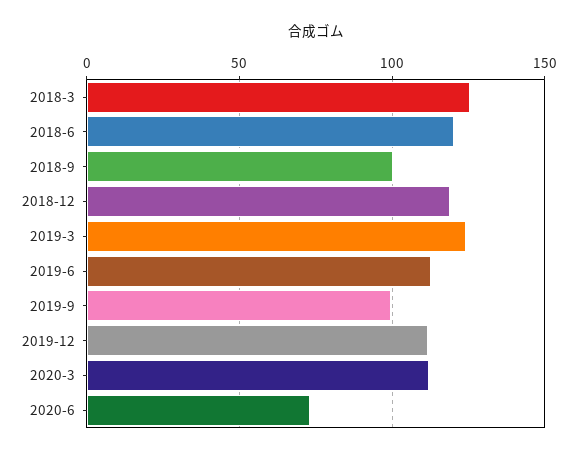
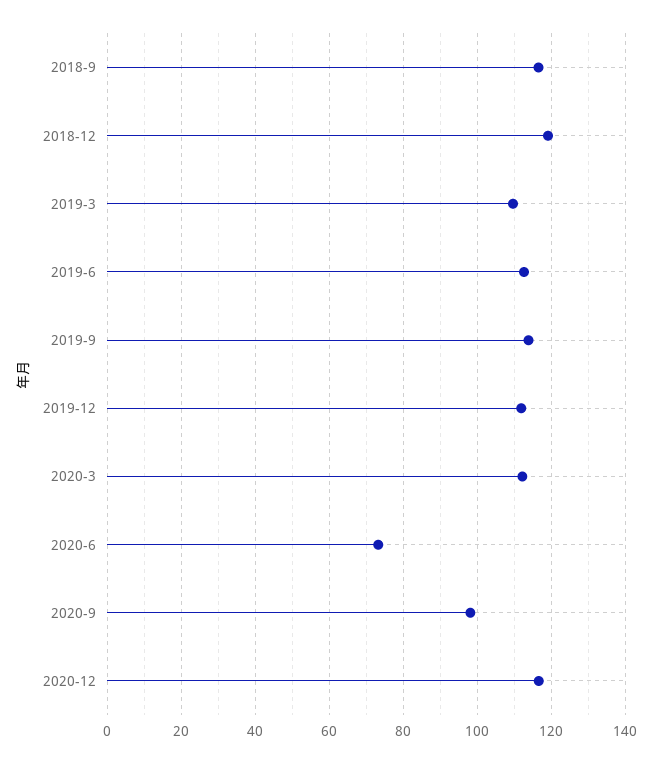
2018-3: 125 -> none
2018-6: 120 -> none
2018-9: 100 -> 116
2019-3: 125 -> 110
2019-9: 100 -> 114
2020-9: none -> 98
2020-12: none -> 116

